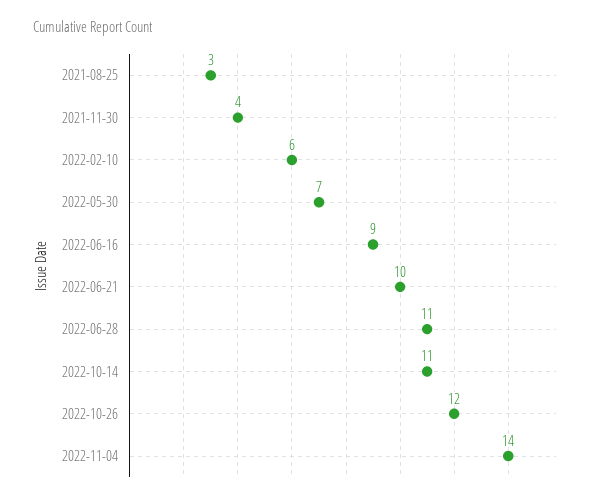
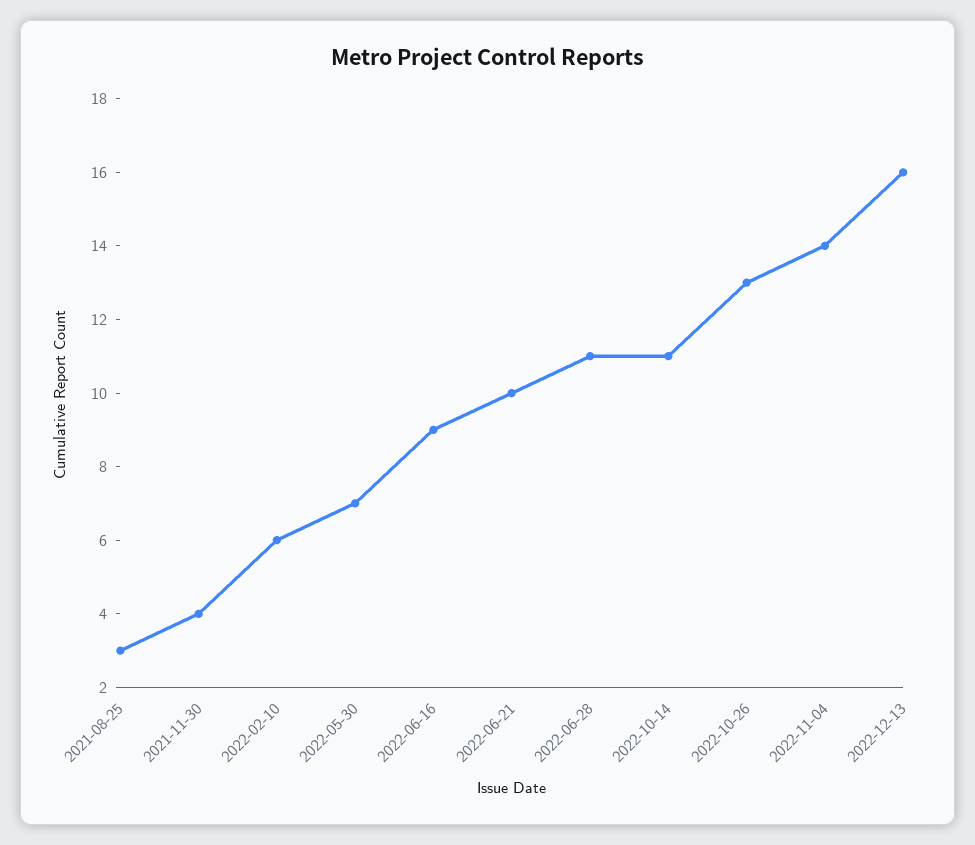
2022-10-26: 12 -> 13
2022-12-13: none -> 16

